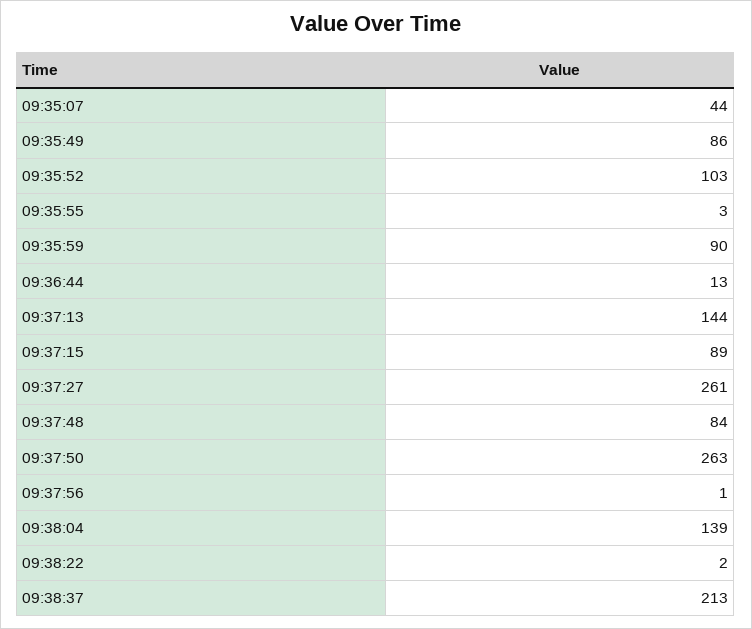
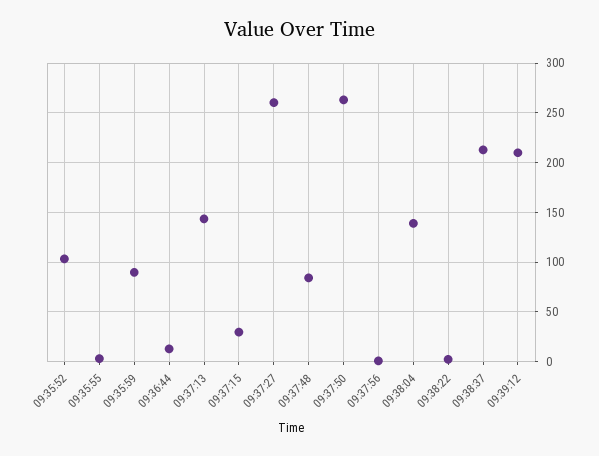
09:35:07: 44 -> none
09:35:49: 86 -> none
09:37:15: 89 -> 30
09:39:12: none -> 210

